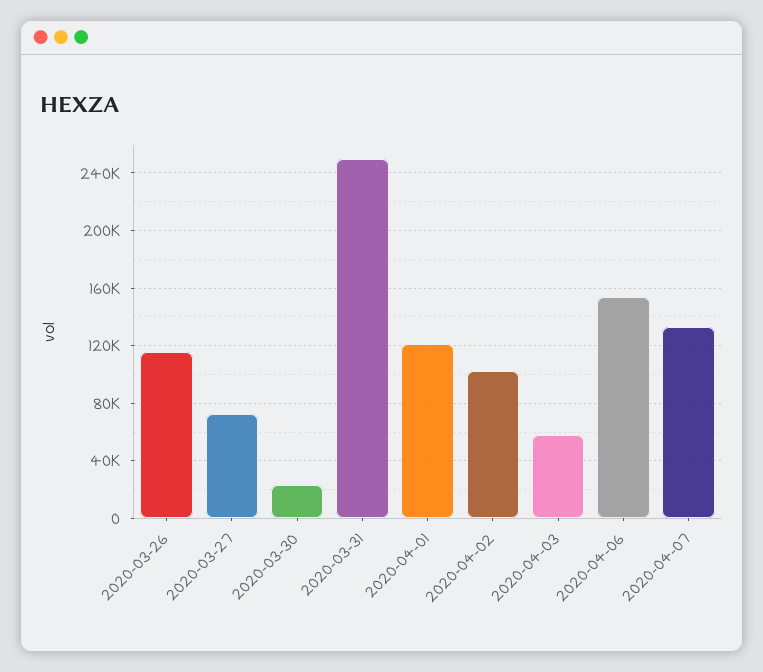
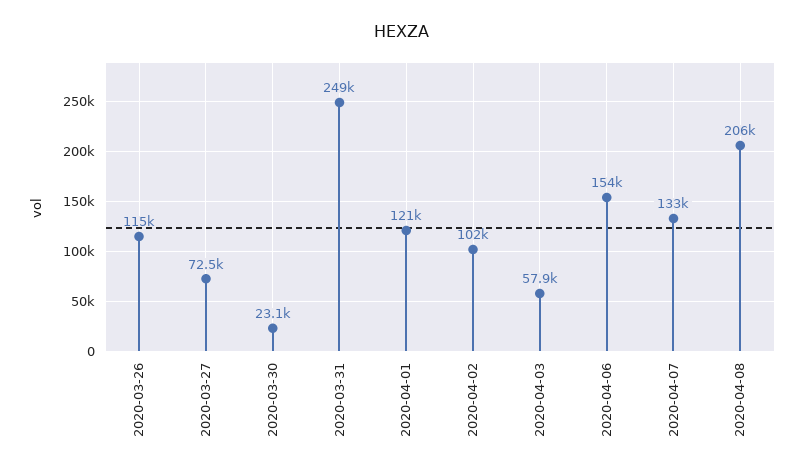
2020-04-08: none -> 206000

